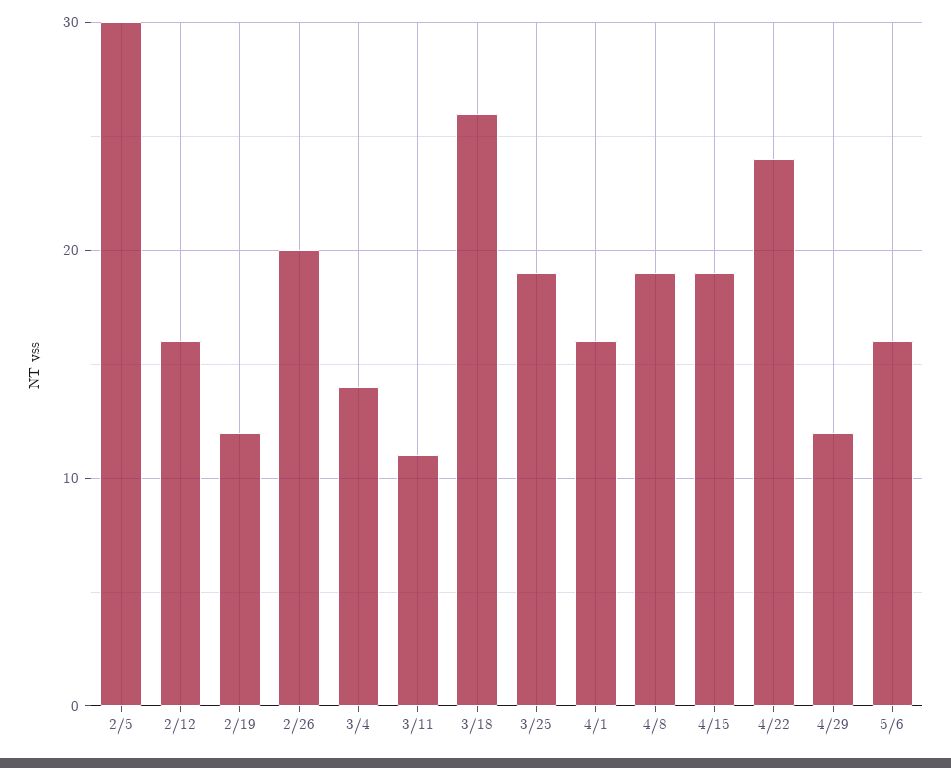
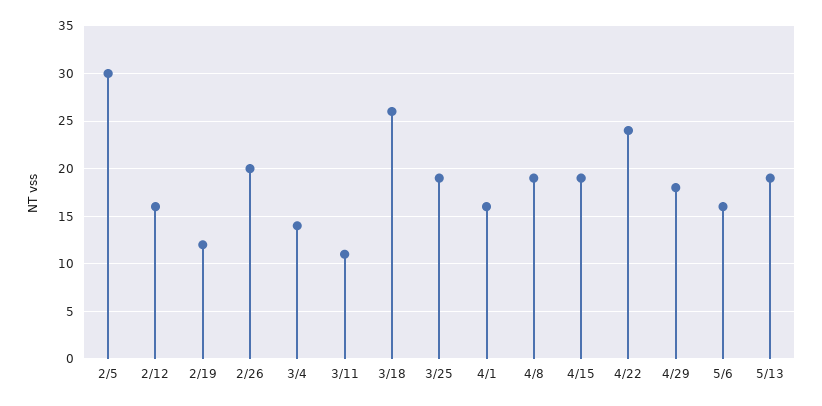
4/29: 12 -> 18
5/13: none -> 19

